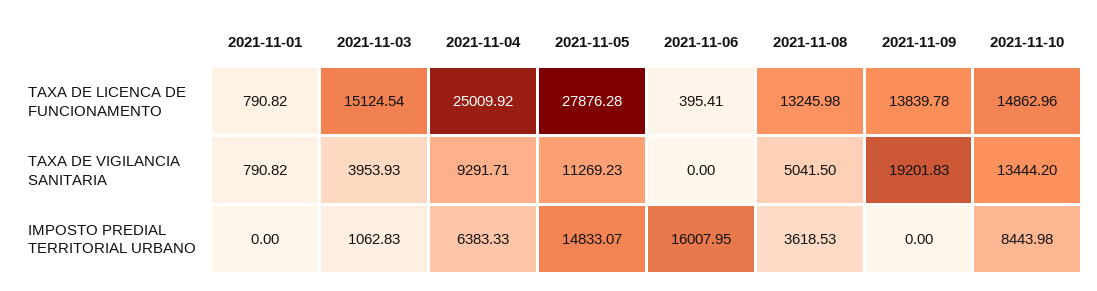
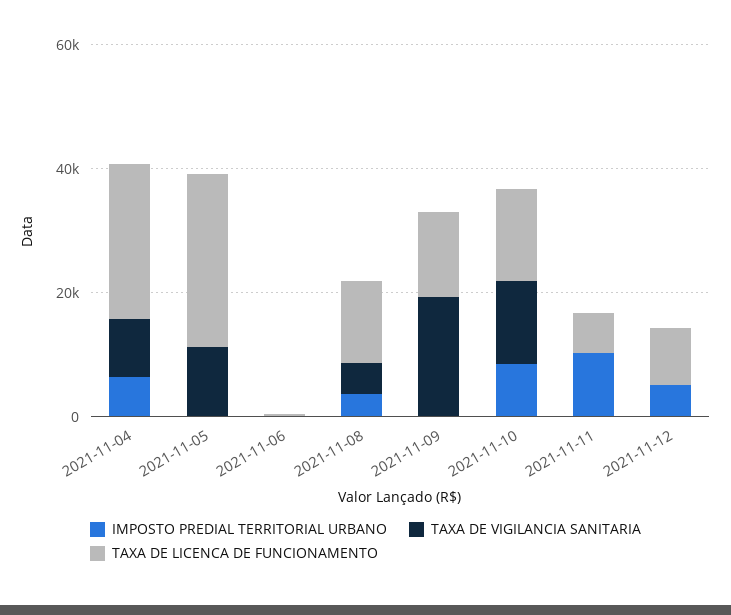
TAXA DE LICENCA DE FUNCIONAMENTO, 2021-11-01: 790.82 -> none
TAXA DE LICENCA DE FUNCIONAMENTO, 2021-11-03: 15124.54 -> none
TAXA DE VIGILANCIA SANITARIA, 2021-11-01: 790.82 -> none
TAXA DE VIGILANCIA SANITARIA, 2021-11-03: 3953.93 -> none
IMPOSTO PREDIAL TERRITORIAL URBANO, 2021-11-01: 0 -> none
IMPOSTO PREDIAL TERRITORIAL URBANO, 2021-11-03: 1062.83 -> none
IMPOSTO PREDIAL TERRITORIAL URBANO, 2021-11-05: 14833.07 -> 0
IMPOSTO PREDIAL TERRITORIAL URBANO, 2021-11-06: 16007.95 -> 0
IMPOSTO PREDIAL TERRITORIAL URBANO, 2021-11-11: none -> 10000
TAXA DE VIGILANCIA SANITARIA, 2021-11-11: none -> 0
TAXA DE LICENCA DE FUNCIONAMENTO, 2021-11-11: none -> 5000
IMPOSTO PREDIAL TERRITORIAL URBANO, 2021-11-12: none -> 5000
TAXA DE VIGILANCIA SANITARIA, 2021-11-12: none -> 0
TAXA DE LICENCA DE FUNCIONAMENTO, 2021-11-12: none -> 10000

